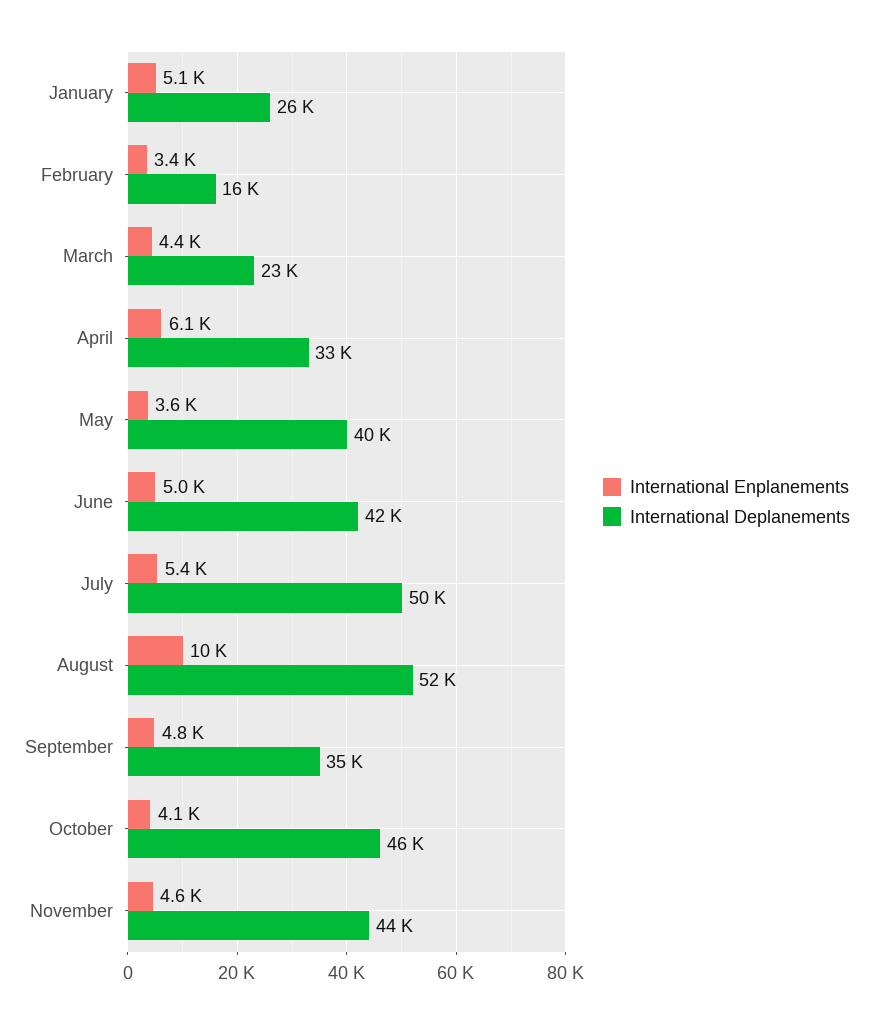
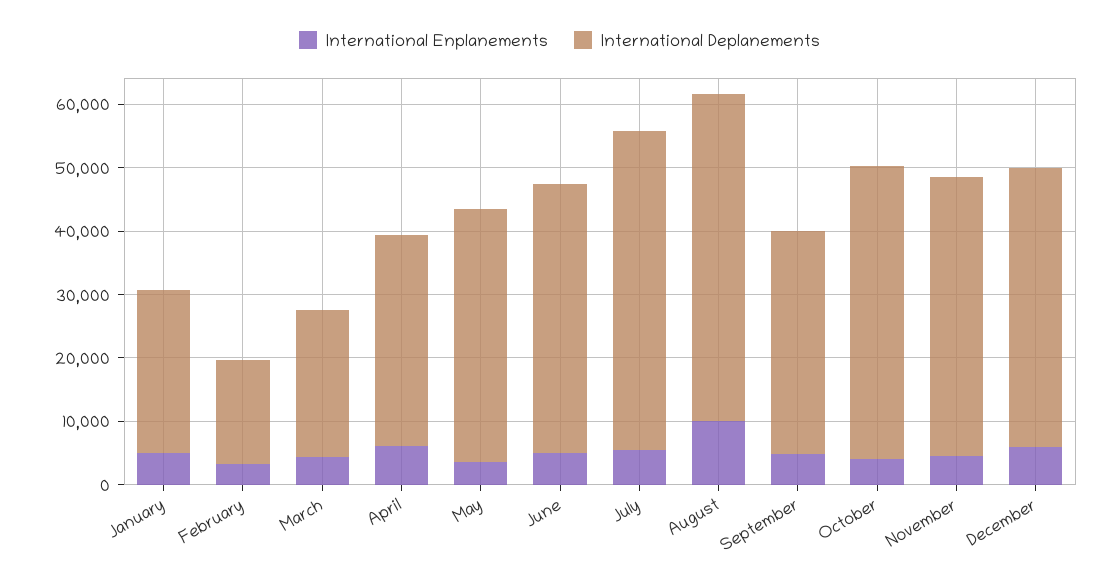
International Enplanements, December: none -> 6000
International Deplanements, December: none -> 44000

